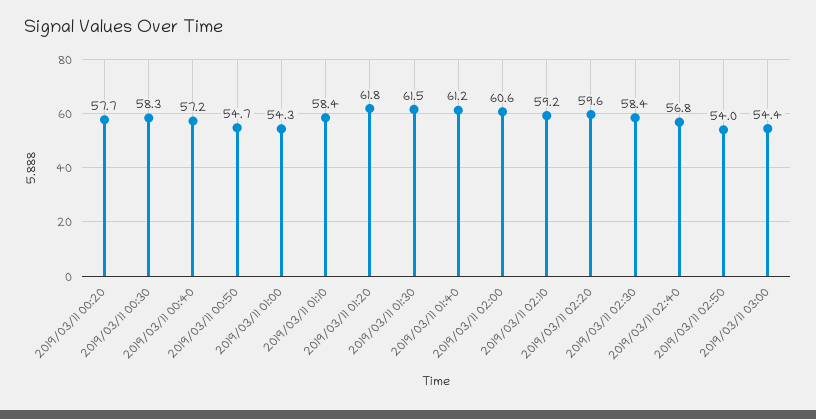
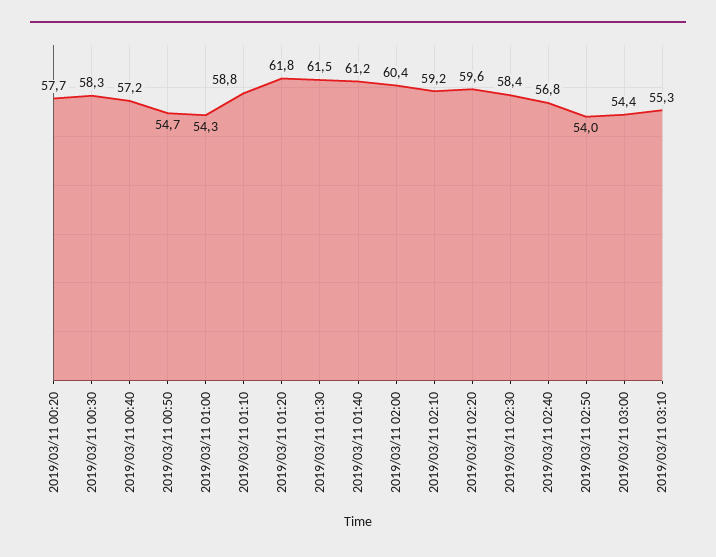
2019/03/11 01:10: 58.4 -> 58.8
2019/03/11 02:00: 60.6 -> 60.4
2019/03/11 03:10: none -> 55.3

